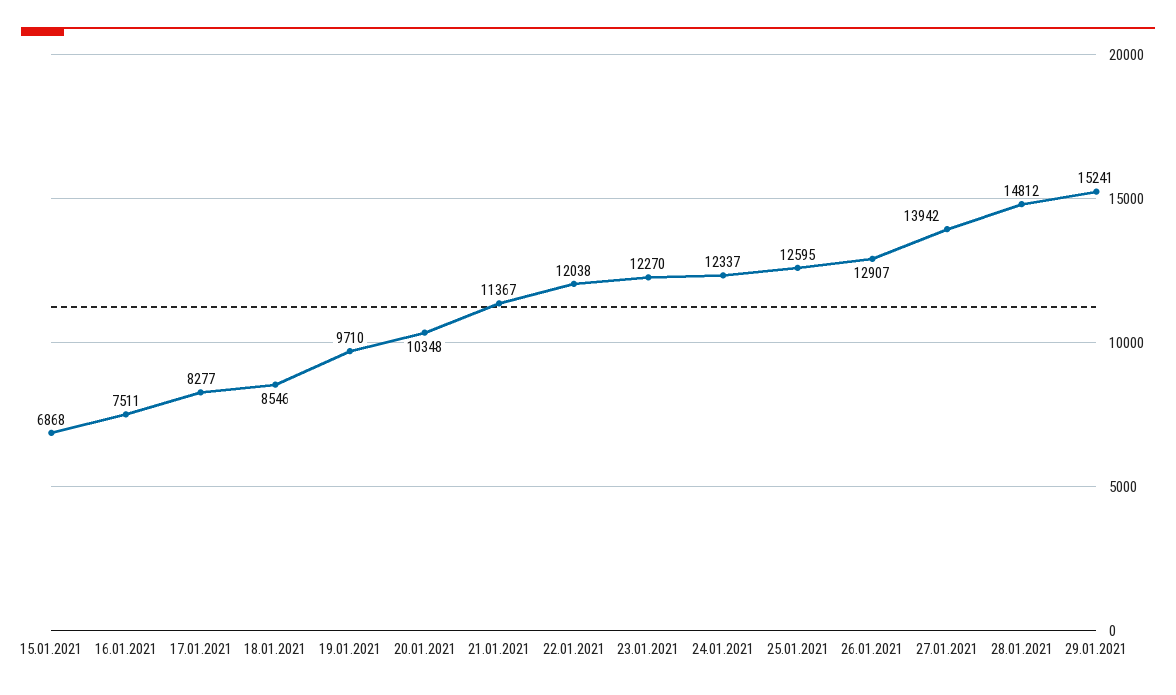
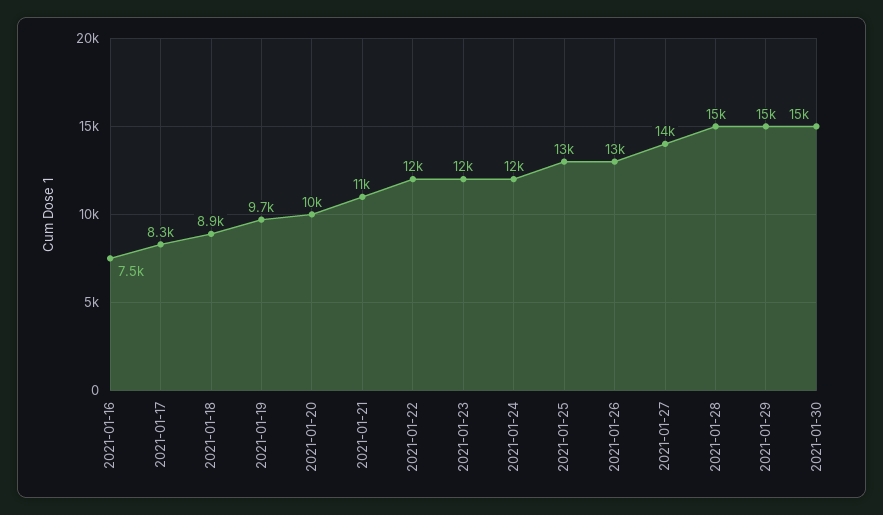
15.01.2021: 6868 -> none
18.01.2021: 8546 -> 8900
2021-01-30: none -> 15000

